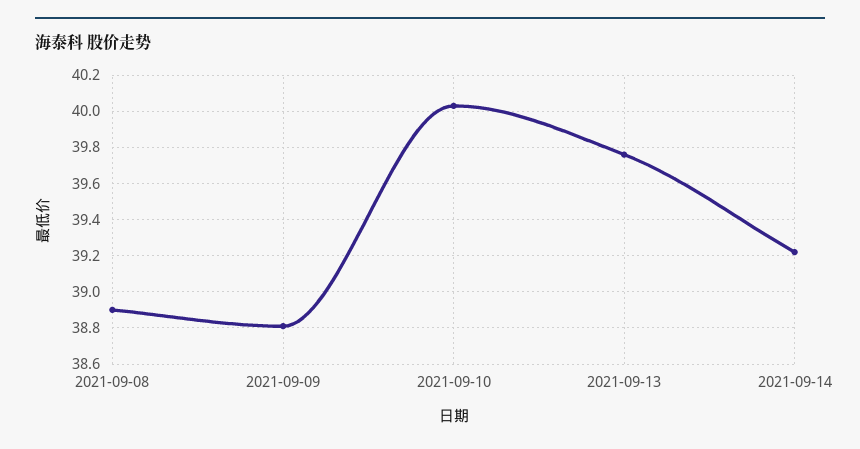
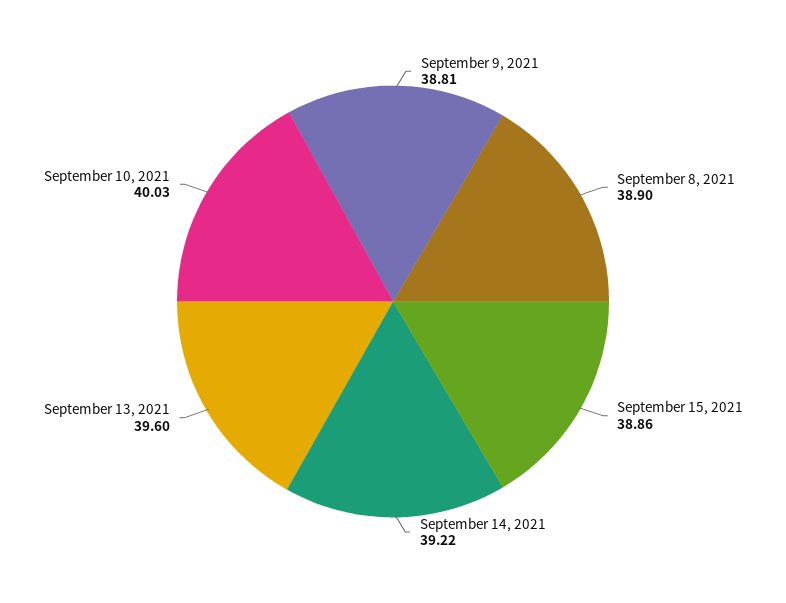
2021-09-13: 39.75 -> 39.6
September 15, 2021: none -> 38.86

